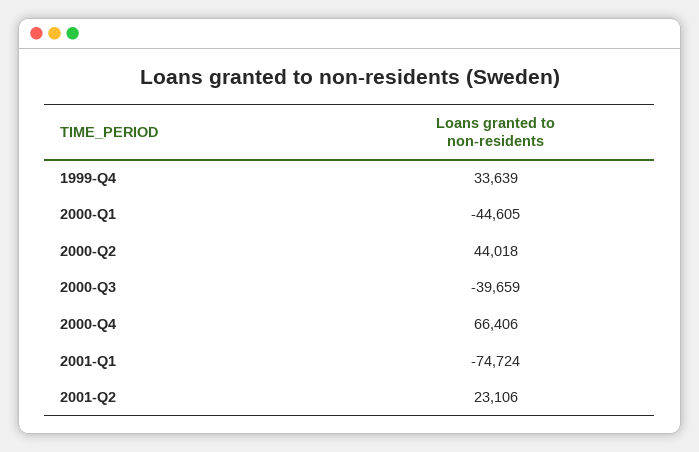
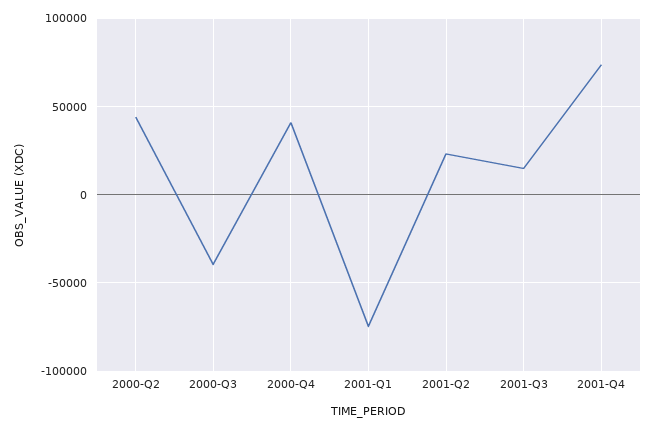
1999-Q4: 33639 -> none
2000-Q1: -44605 -> none
2000-Q4: 66406 -> 40000
2001-Q3: none -> 15000
2001-Q4: none -> 75000

